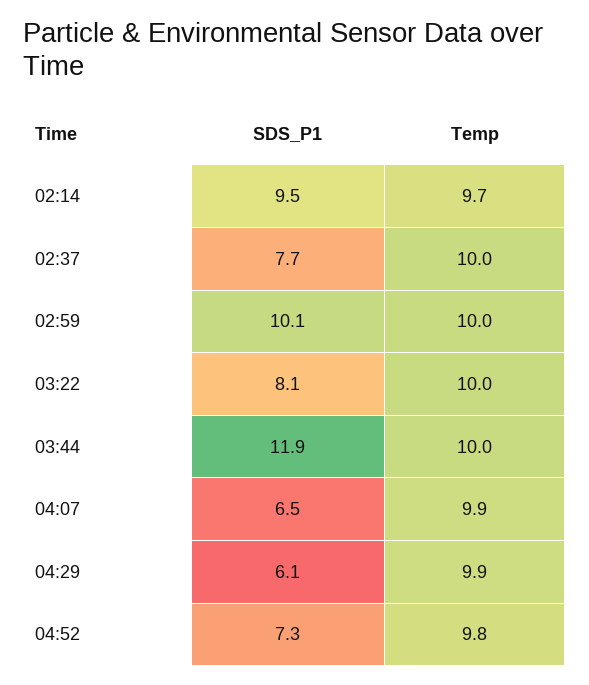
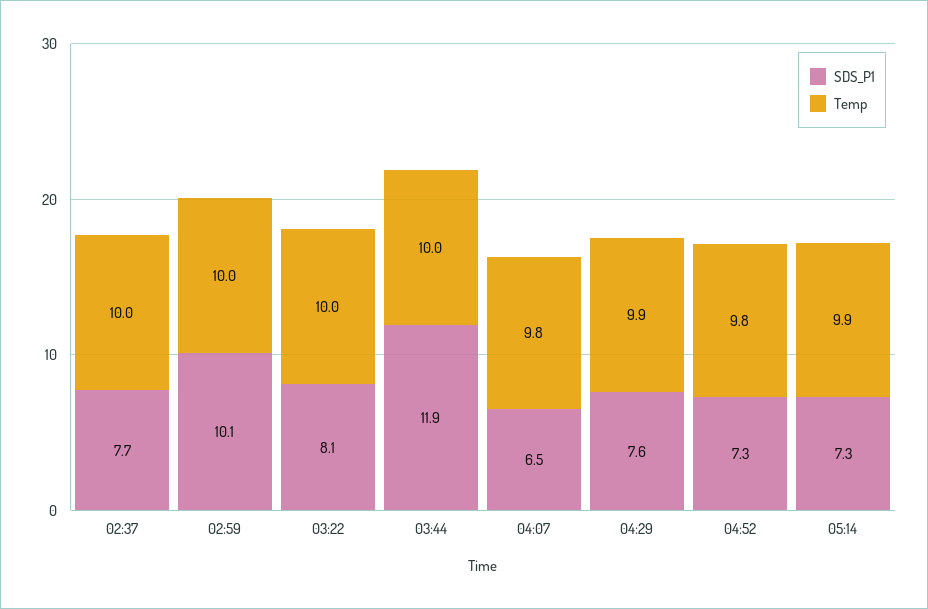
SDS_P1, 02:14: 9.5 -> none
Temp, 02:14: 9.7 -> none
Temp, 04:07: 9.9 -> 9.8
SDS_P1, 04:29: 6.1 -> 7.6
SDS_P1, 05:14: none -> 7.3
Temp, 05:14: none -> 9.9

